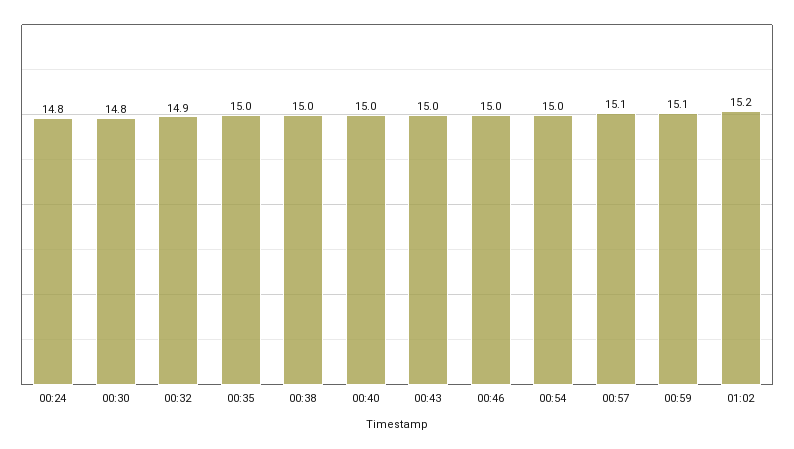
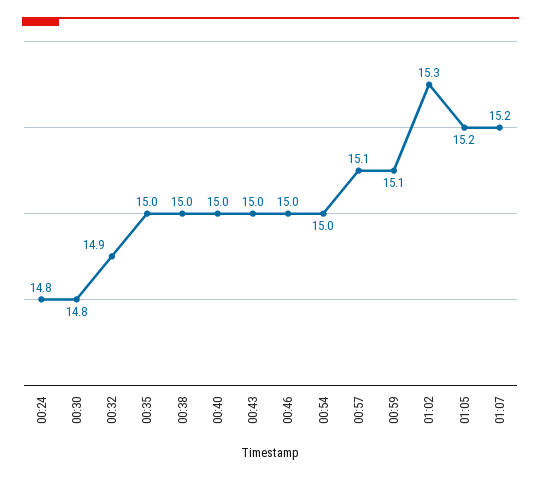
01:02: 15.2 -> 15.3
01:05: none -> 15.2
01:07: none -> 15.2

